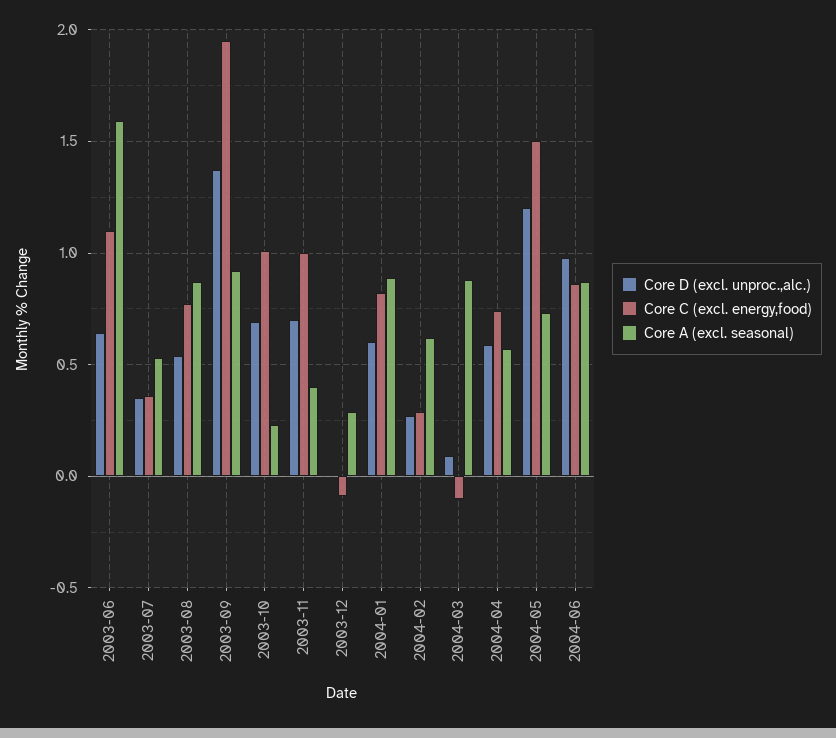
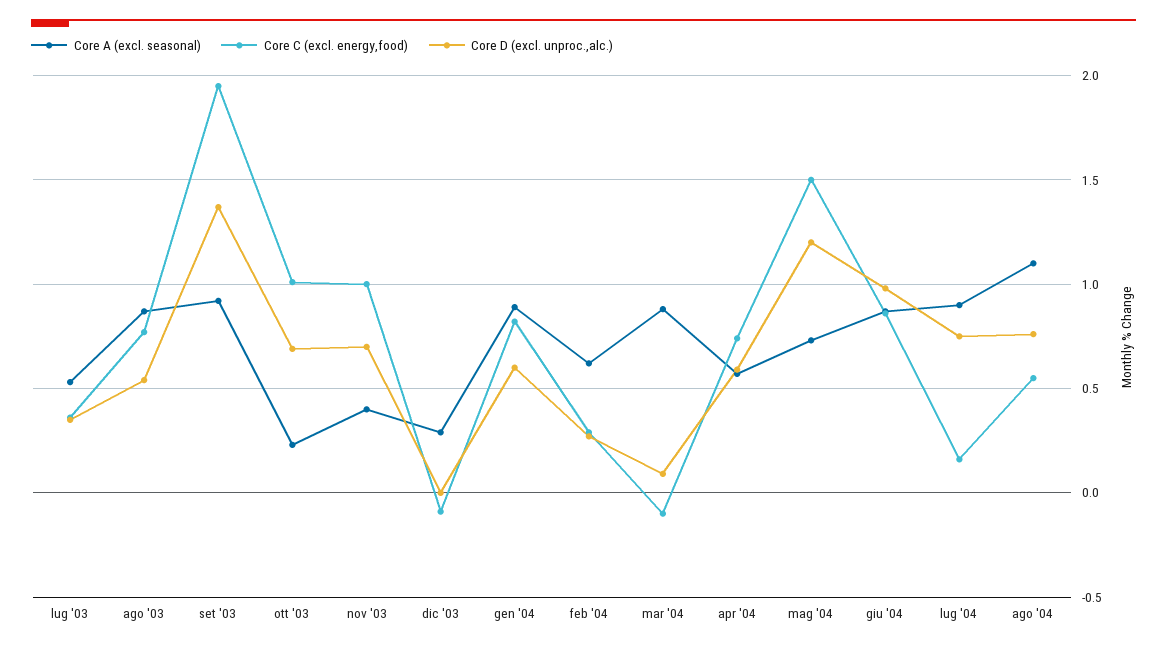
Core D (excl. unproc.,alc.), 2003-06: 0.65 -> none
Core C (excl. energy,food), 2003-06: 1.1 -> none
Core A (excl. seasonal), 2003-06: 1.6 -> none
Core A (excl. seasonal), lug '04: none -> 0.9
Core C (excl. energy,food), lug '04: none -> 0.15
Core D (excl. unproc.,alc.), lug '04: none -> 0.75
Core A (excl. seasonal), ago '04: none -> 1.1
Core C (excl. energy,food), ago '04: none -> 0.55
Core D (excl. unproc.,alc.), ago '04: none -> 0.75

